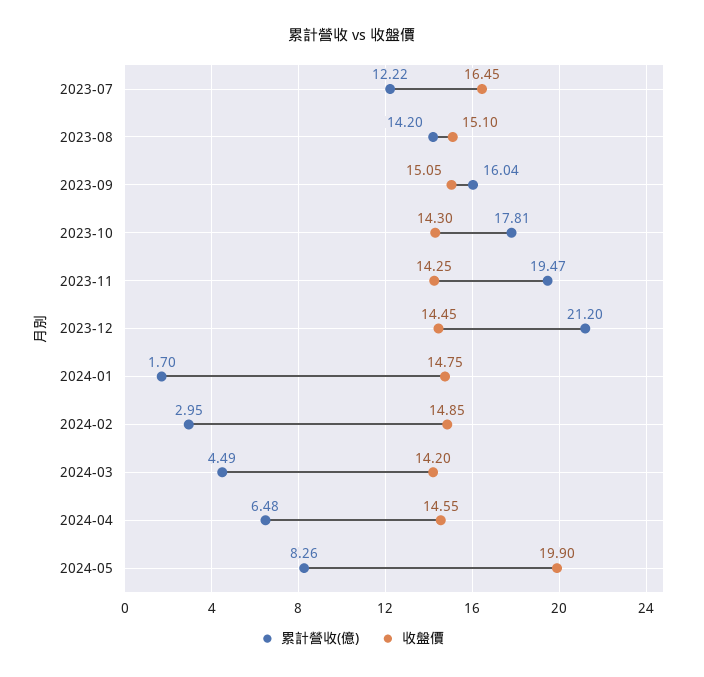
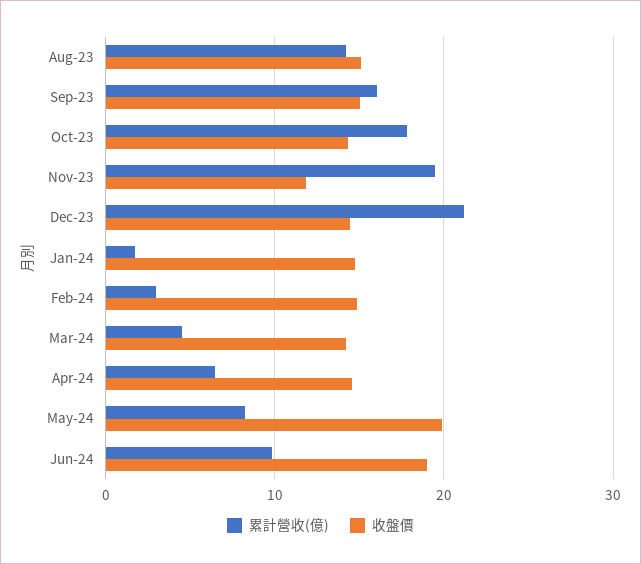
累計營收(億), 2023-07: 12.22 -> none
收盤價, 2023-07: 16.45 -> none
收盤價, 2023-11: 14.25 -> 12
累計營收(億), Jun-24: none -> 10
收盤價, Jun-24: none -> 19

